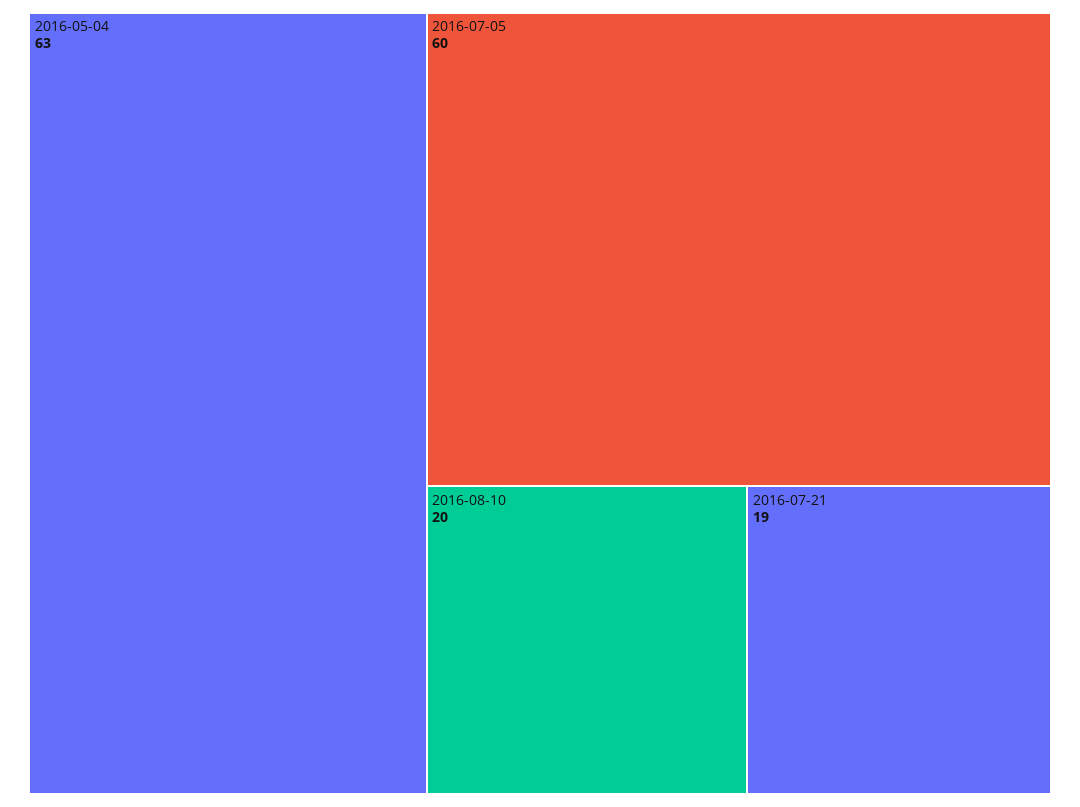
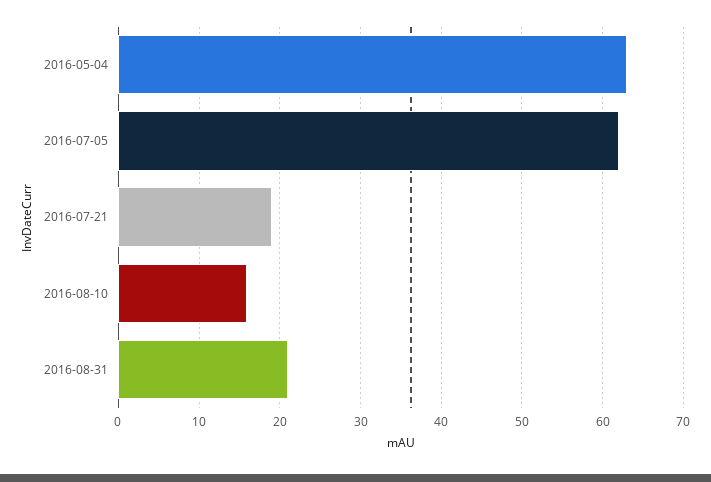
2016-07-05: 60 -> 62
2016-08-10: 20 -> 16
2016-08-31: none -> 21

